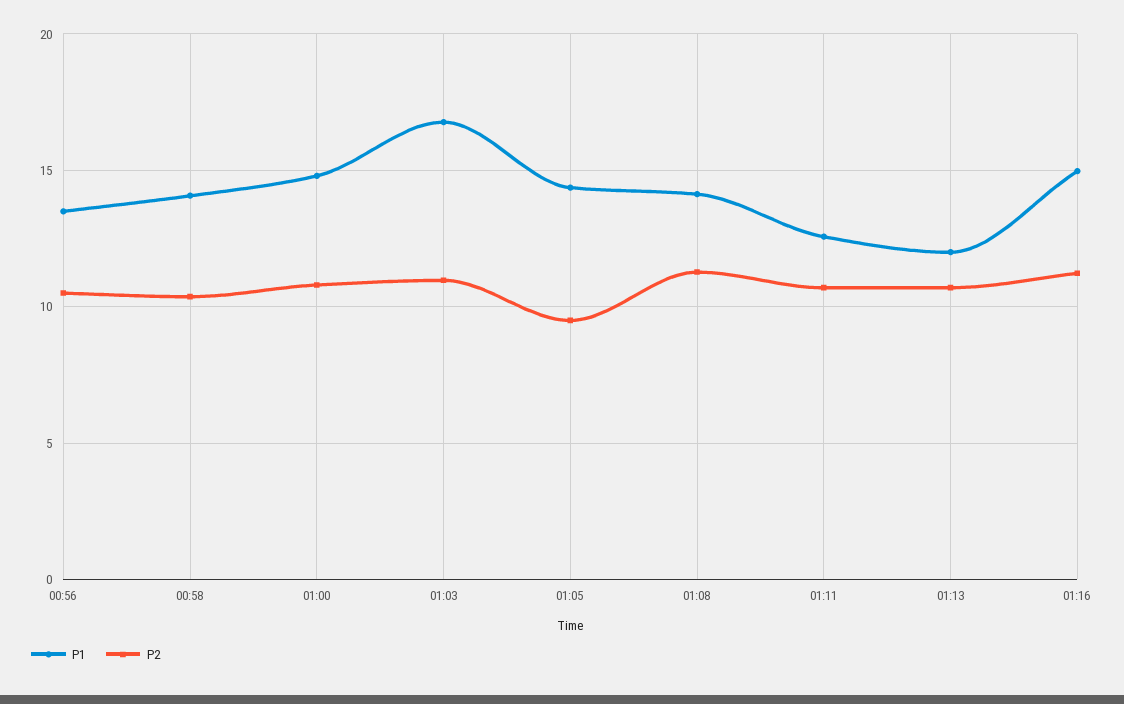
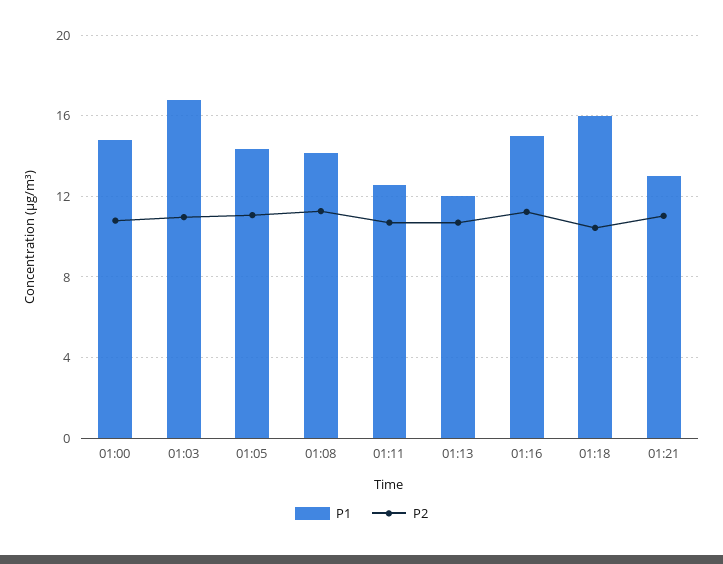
P1, 00:56: 13.5 -> none
P2, 00:56: 10.5 -> none
P1, 00:58: 14 -> none
P2, 00:58: 10.5 -> none
P2, 01:05: 9.5 -> 11
P1, 01:18: none -> 16
P2, 01:18: none -> 10.5
P1, 01:21: none -> 13
P2, 01:21: none -> 11

